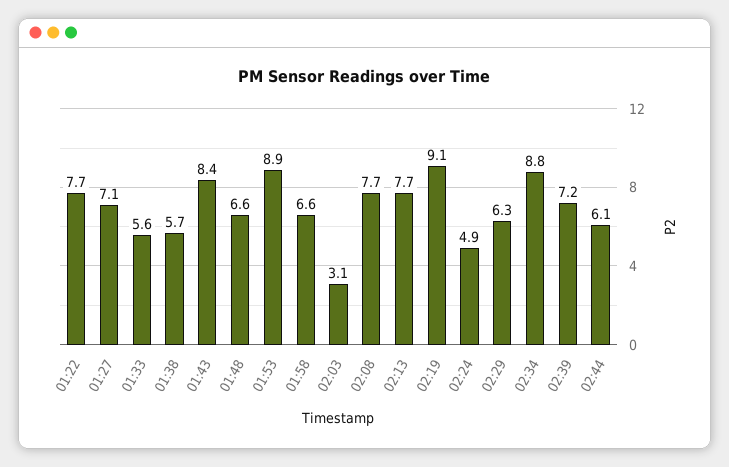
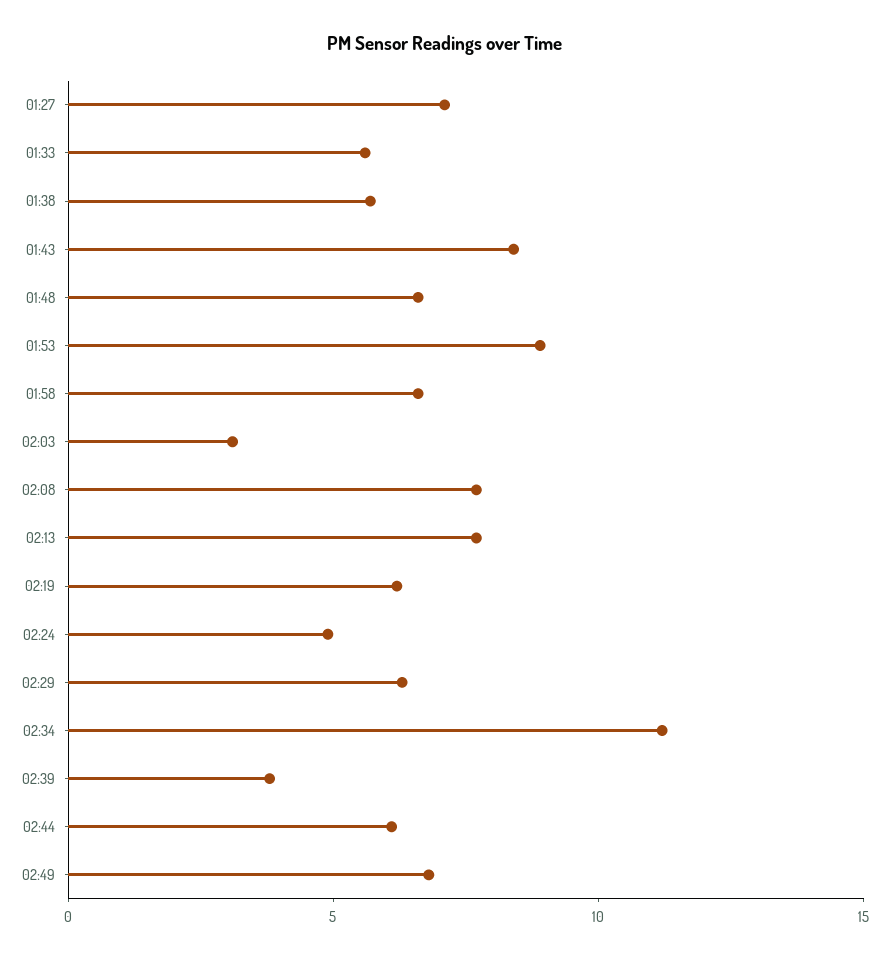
01:22: 7.7 -> none
02:19: 9.1 -> 6
02:34: 8.8 -> 11
02:39: 7.2 -> 4
02:49: none -> 7

